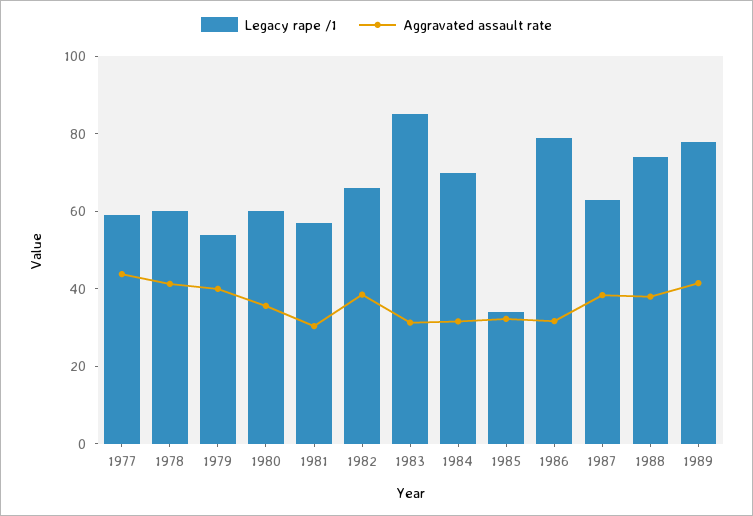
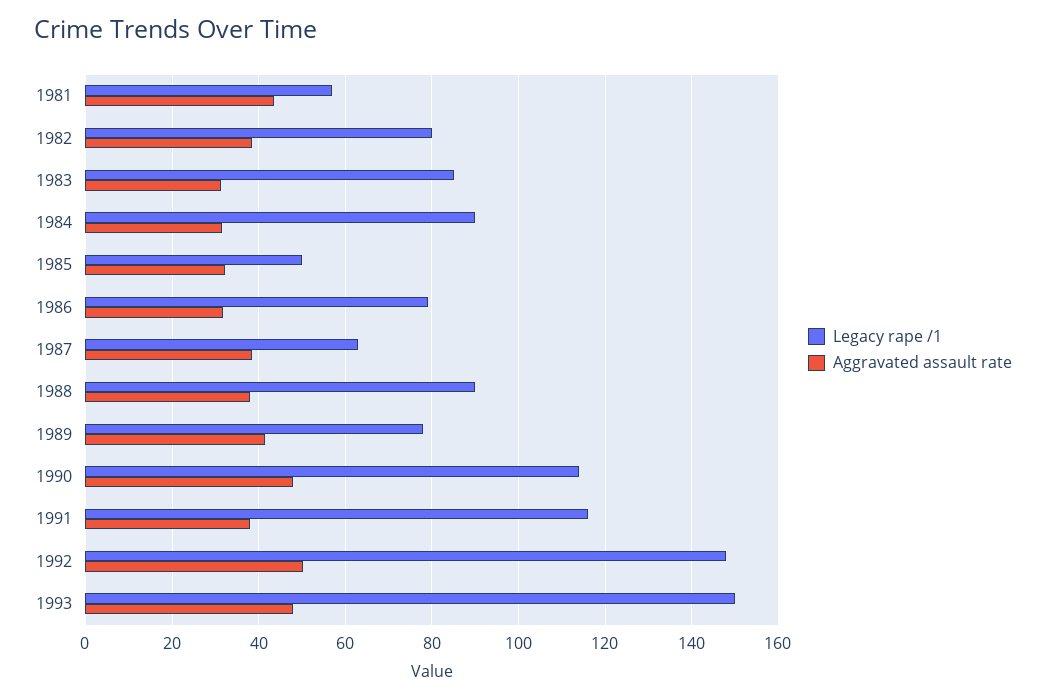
Legacy rape /1, 1977: 60 -> none
Aggravated assault rate, 1977: 45 -> none
Legacy rape /1, 1978: 60 -> none
Aggravated assault rate, 1978: 40 -> none
Legacy rape /1, 1979: 55 -> none
Aggravated assault rate, 1979: 40 -> none
Legacy rape /1, 1980: 60 -> none
Aggravated assault rate, 1980: 35 -> none
Aggravated assault rate, 1981: 30 -> 44
Legacy rape /1, 1982: 65 -> 80
Legacy rape /1, 1984: 70 -> 90
Legacy rape /1, 1985: 35 -> 50
Legacy rape /1, 1988: 75 -> 90
Legacy rape /1, 1990: none -> 114
Aggravated assault rate, 1990: none -> 48
Legacy rape /1, 1991: none -> 116
Aggravated assault rate, 1991: none -> 38
Legacy rape /1, 1992: none -> 148
Aggravated assault rate, 1992: none -> 50
Legacy rape /1, 1993: none -> 150
Aggravated assault rate, 1993: none -> 48

